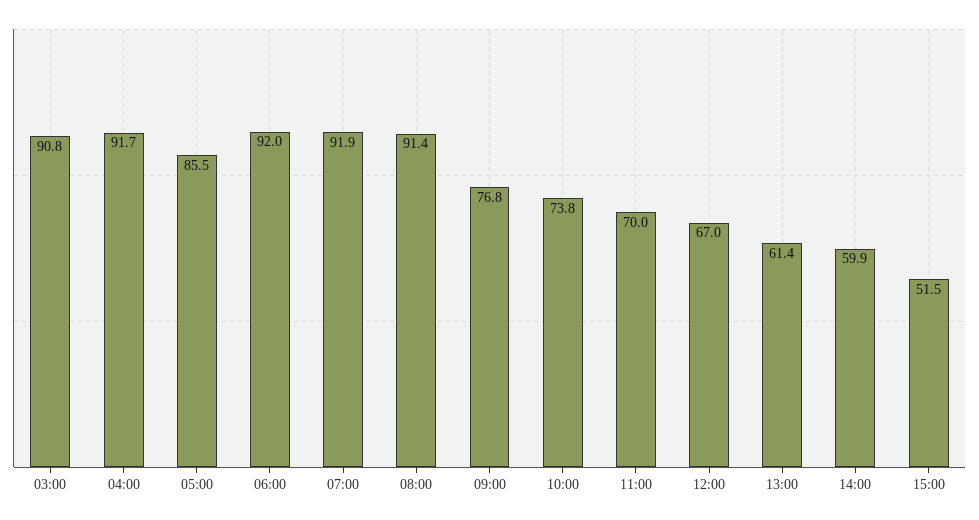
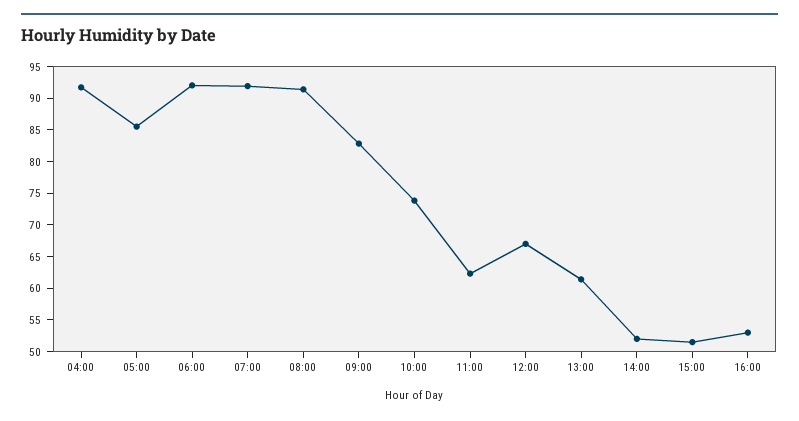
03:00: 90.8 -> none
09:00: 76.8 -> 82.5
11:00: 70 -> 62.5
14:00: 59.9 -> 52.5
16:00: none -> 52.5

